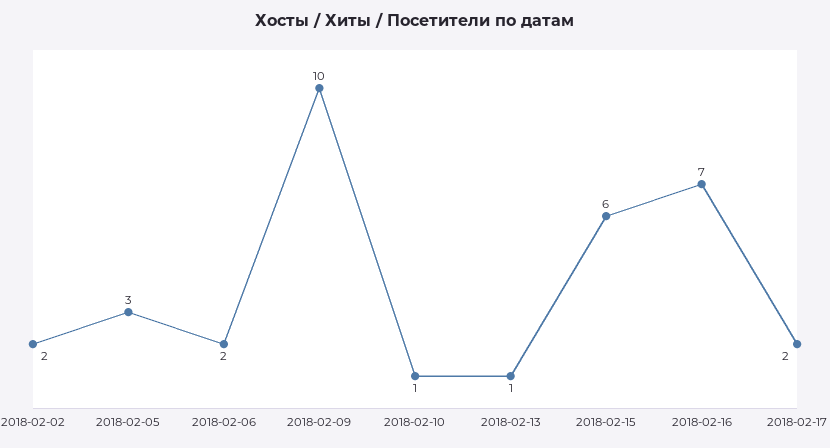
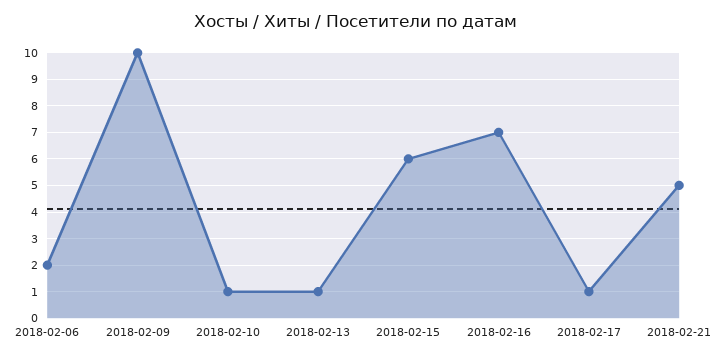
2018-02-02: 2 -> none
2018-02-05: 3 -> none
2018-02-17: 2 -> 1
2018-02-21: none -> 5

